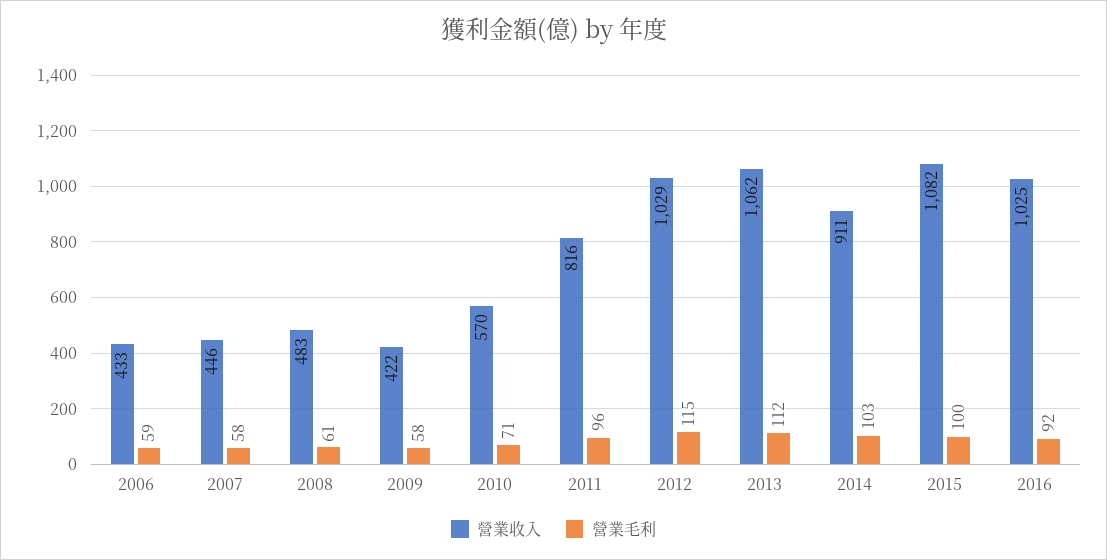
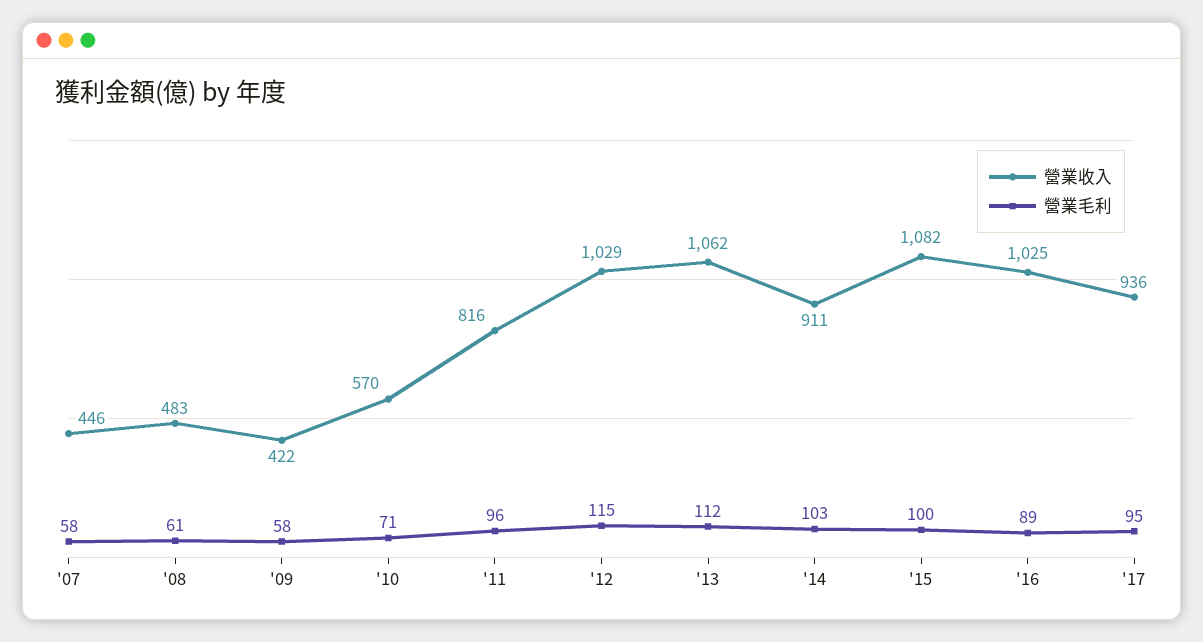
營業收入, 2006: 433 -> none
營業毛利, 2006: 59 -> none
營業毛利, 2016: 92 -> 89
營業收入, '17: none -> 936
營業毛利, '17: none -> 95

